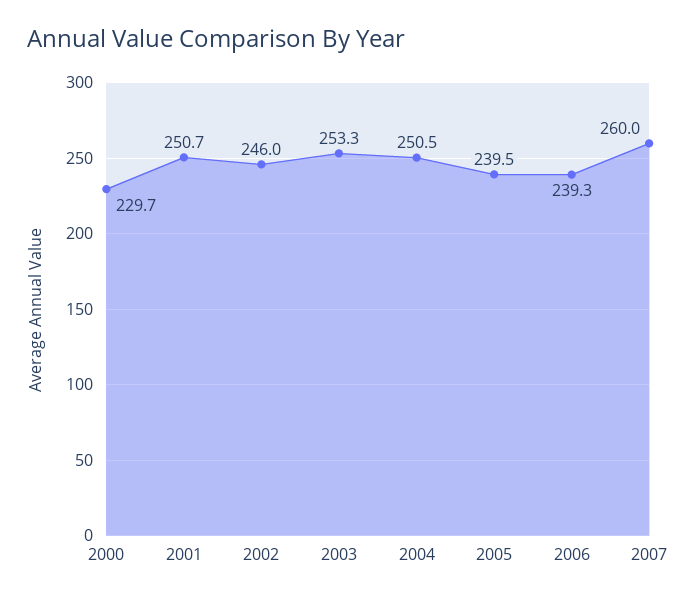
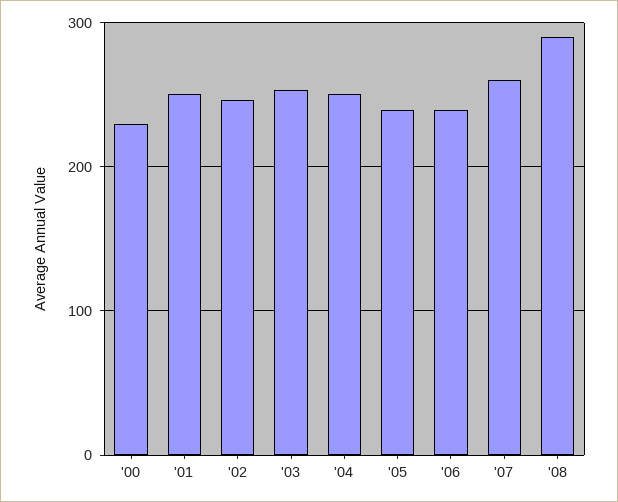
'08: none -> 290

